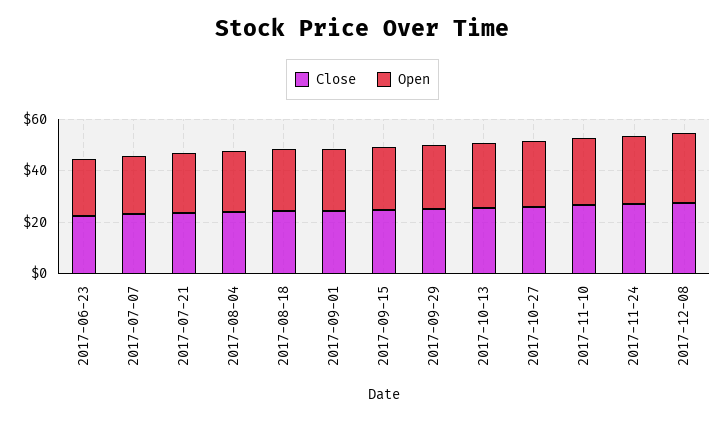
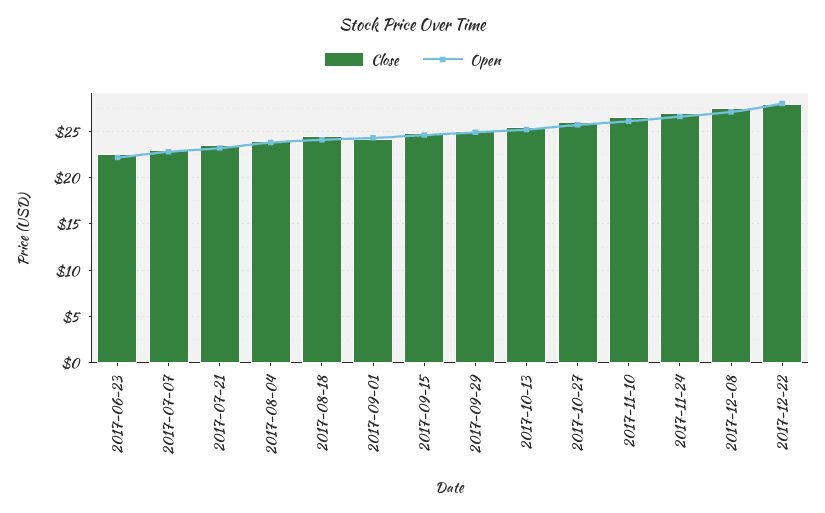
Close, 2017-12-22: none -> 28
Open, 2017-12-22: none -> 28

